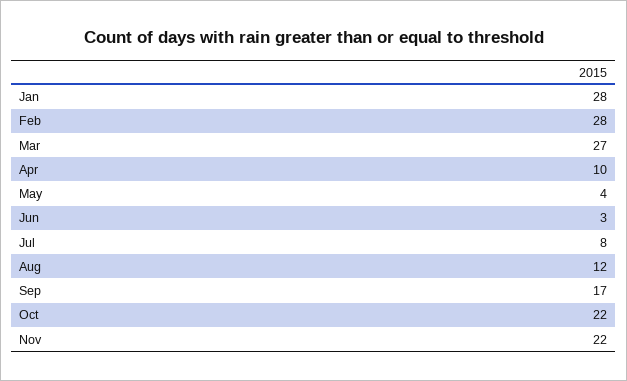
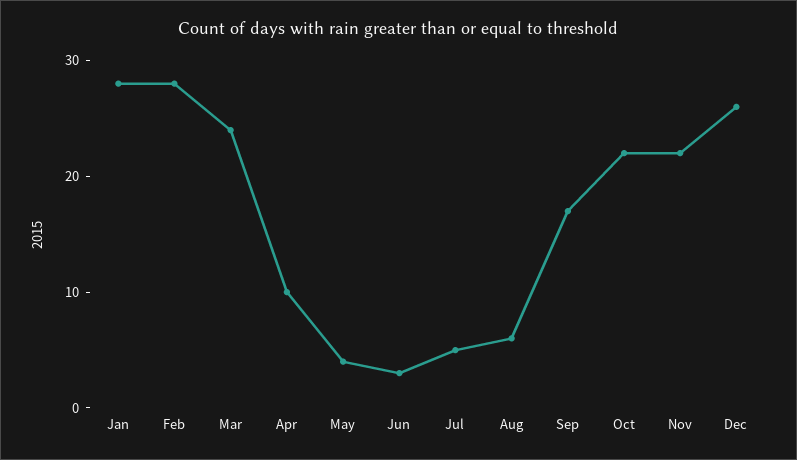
Mar: 27 -> 24
Jul: 8 -> 5
Aug: 12 -> 6
Dec: none -> 26

